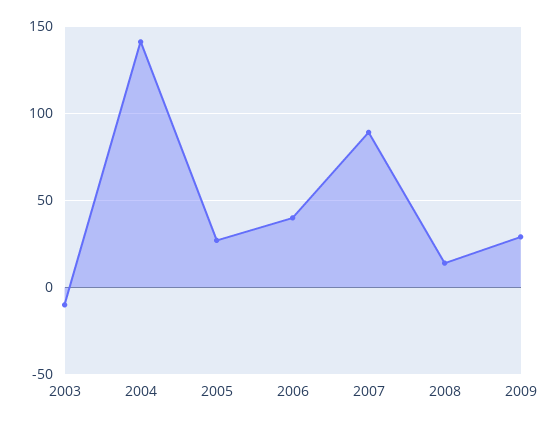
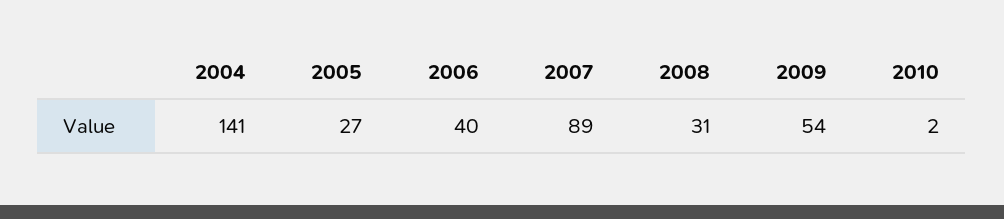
2003: -10 -> none
2008: 15 -> 31
2009: 30 -> 54
2010: none -> 2

